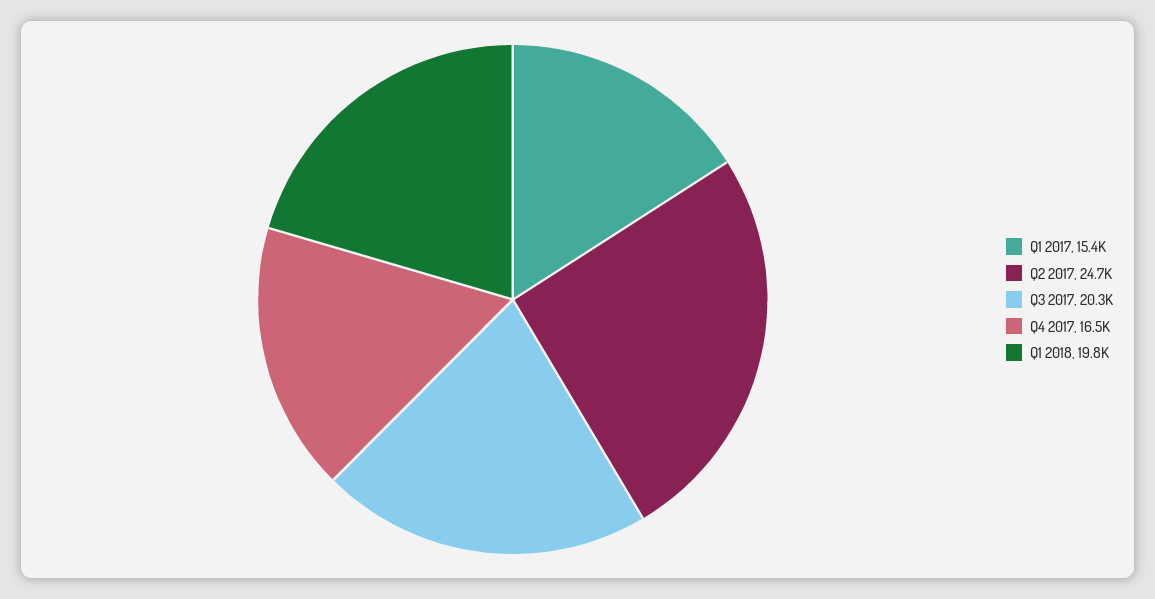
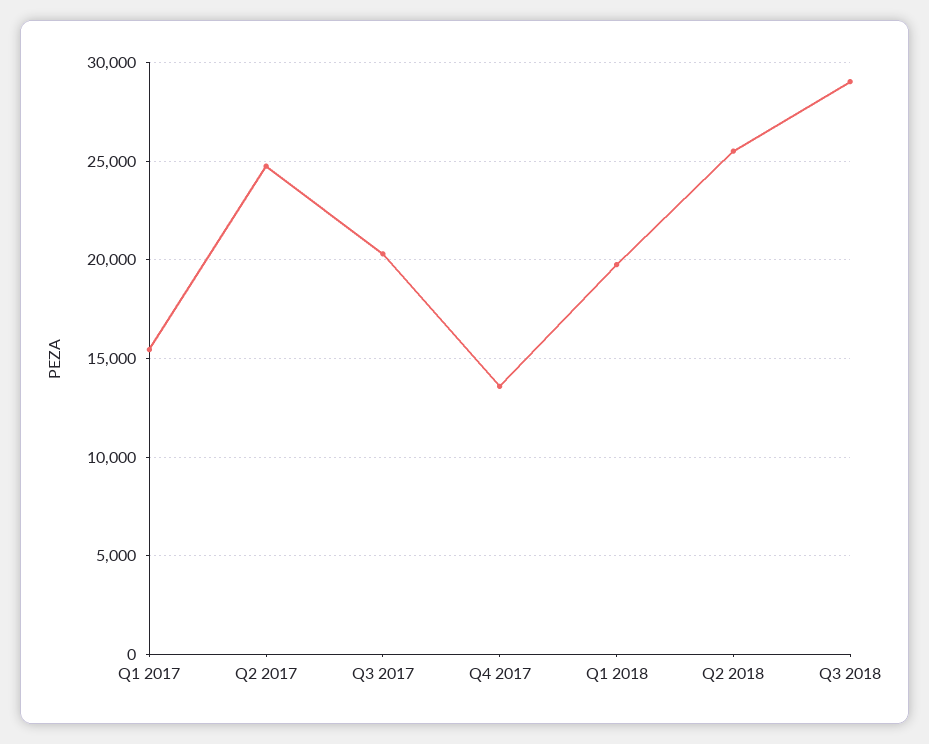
Q4 2017: 16500 -> 13500
Q2 2018: none -> 25500
Q3 2018: none -> 29000

